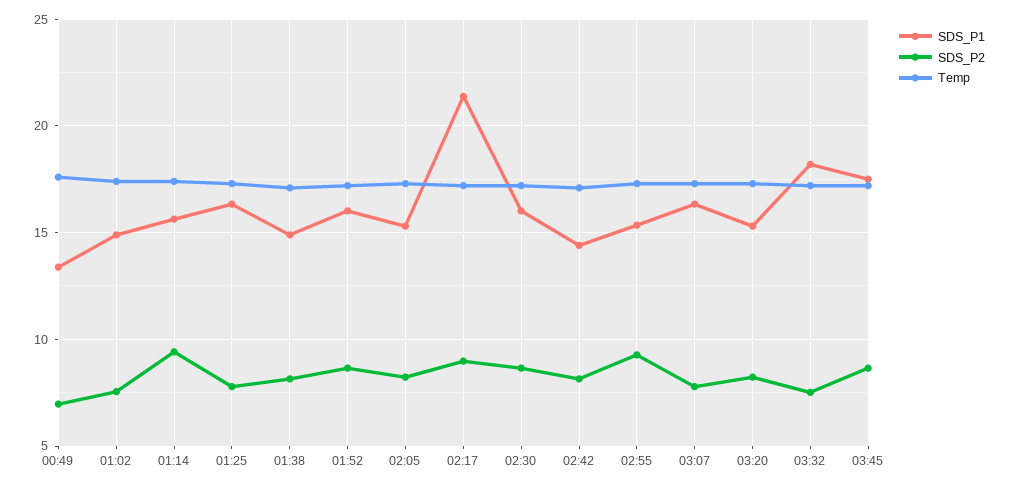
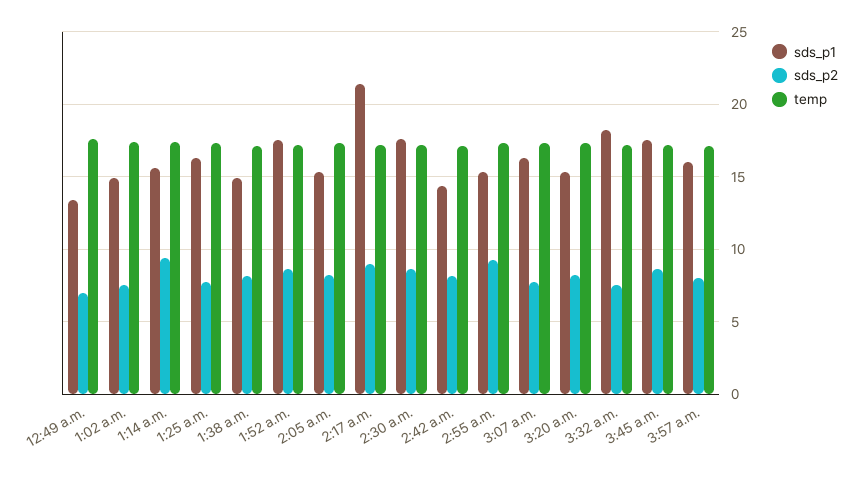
SDS_P1, 01:52: 16 -> 17.5
SDS_P1, 02:30: 16 -> 17.5
SDS_P1, 3:57 a.m.: none -> 16
SDS_P2, 3:57 a.m.: none -> 8
Temp, 3:57 a.m.: none -> 17

